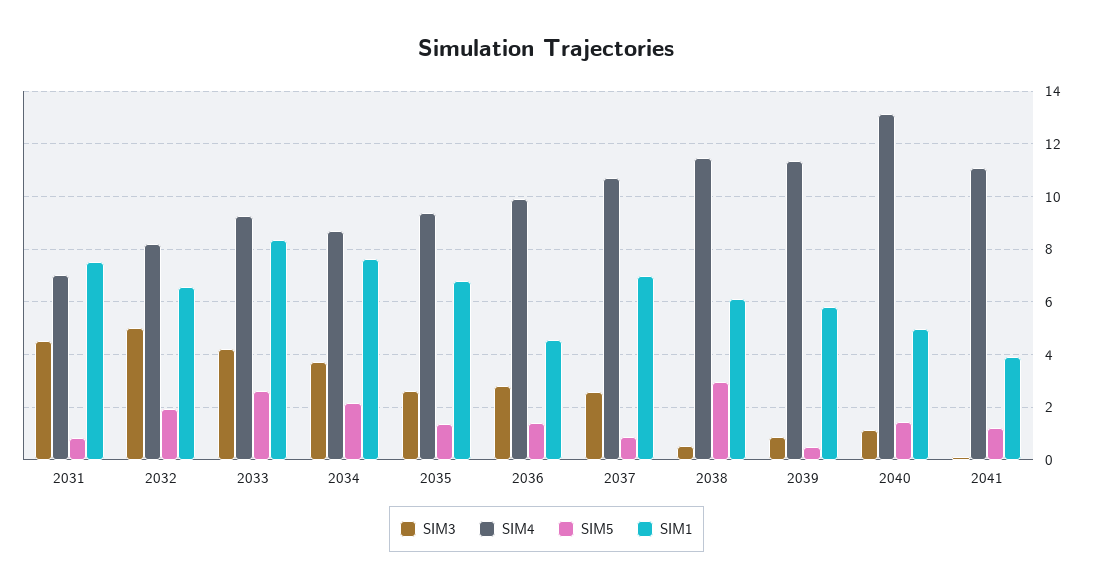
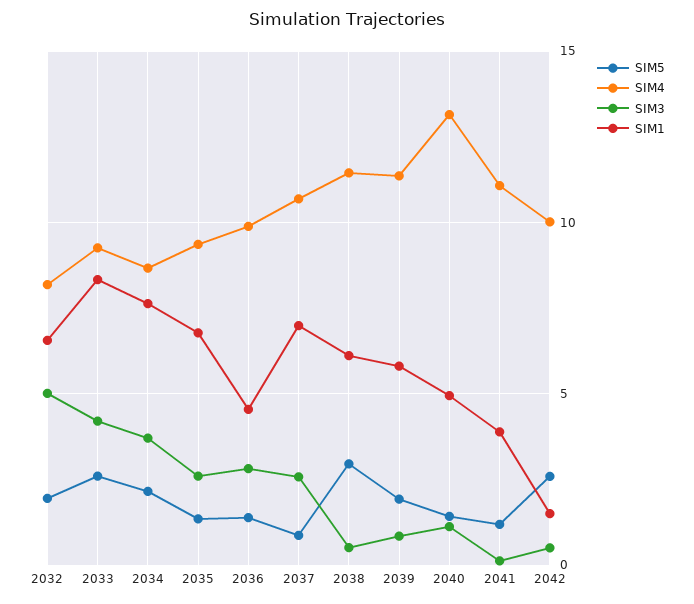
SIM3, 2031: 4.5 -> none
SIM4, 2031: 7 -> none
SIM5, 2031: 0.75 -> none
SIM1, 2031: 7.5 -> none
SIM5, 2039: 0.5 -> 2
SIM5, 2042: none -> 2.5
SIM4, 2042: none -> 10
SIM3, 2042: none -> 0.5
SIM1, 2042: none -> 1.5

